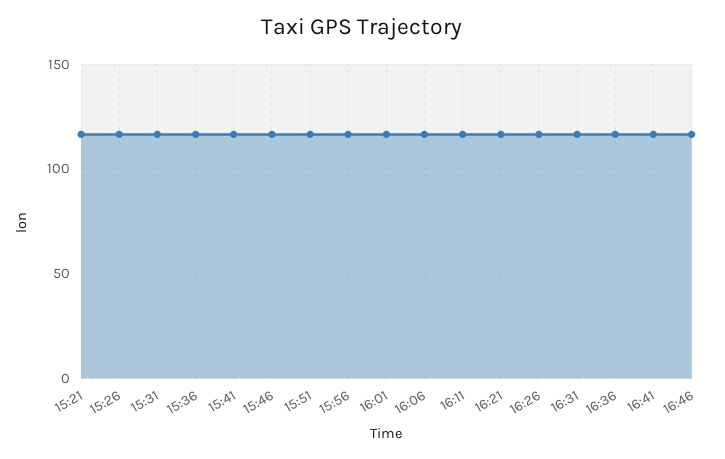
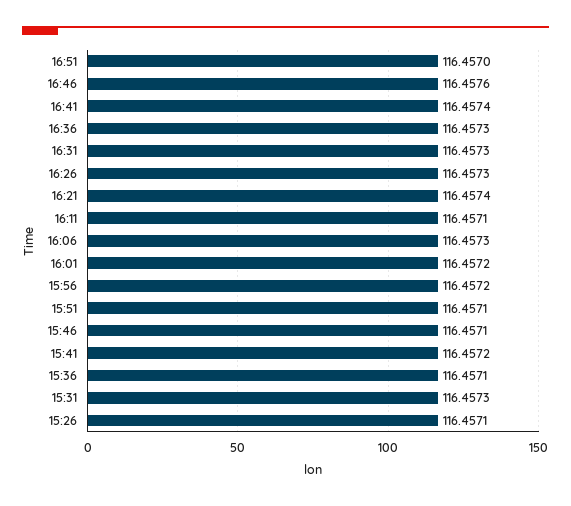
15:21: 115 -> none
16:51: none -> 116.457

